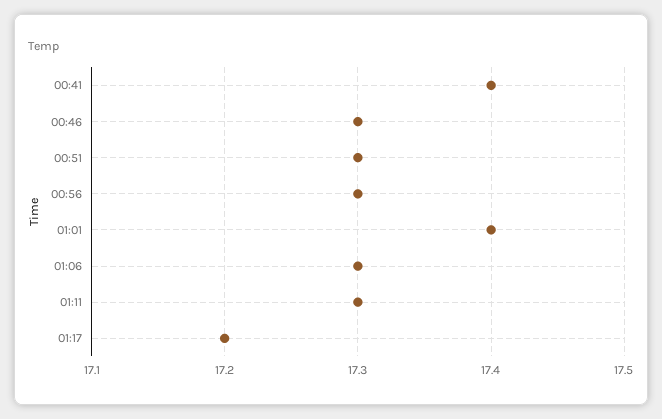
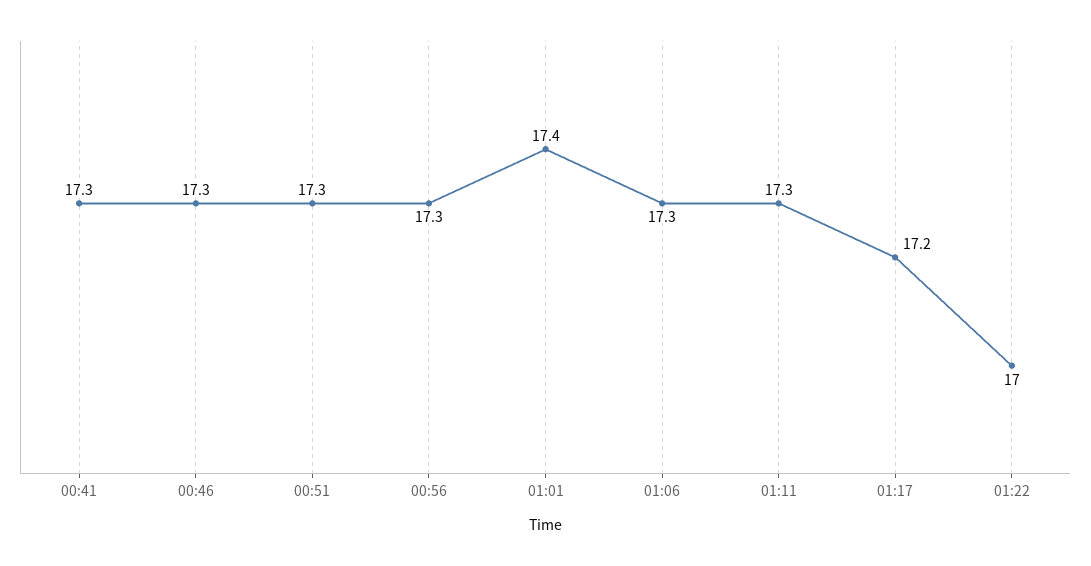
00:41: 17.4 -> 17.3
01:22: none -> 17

